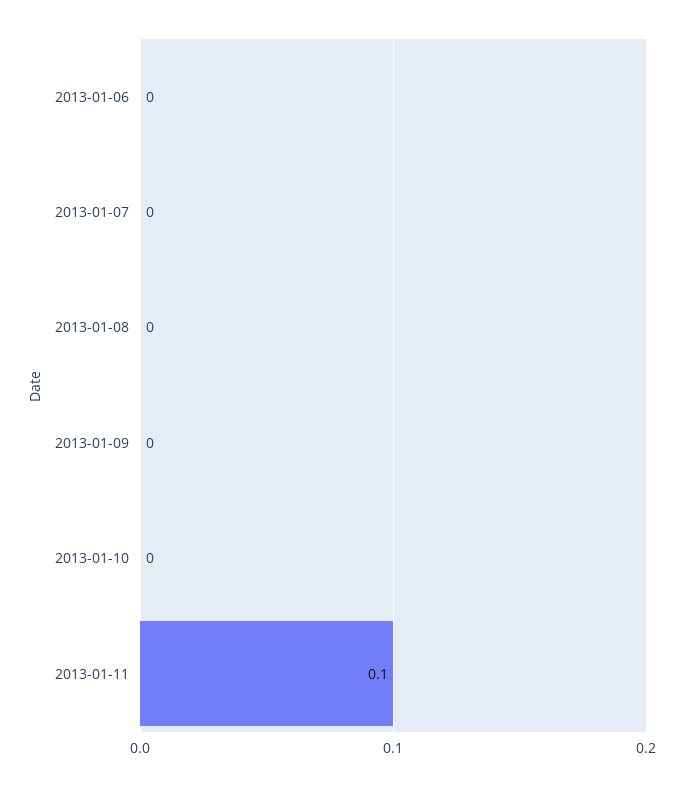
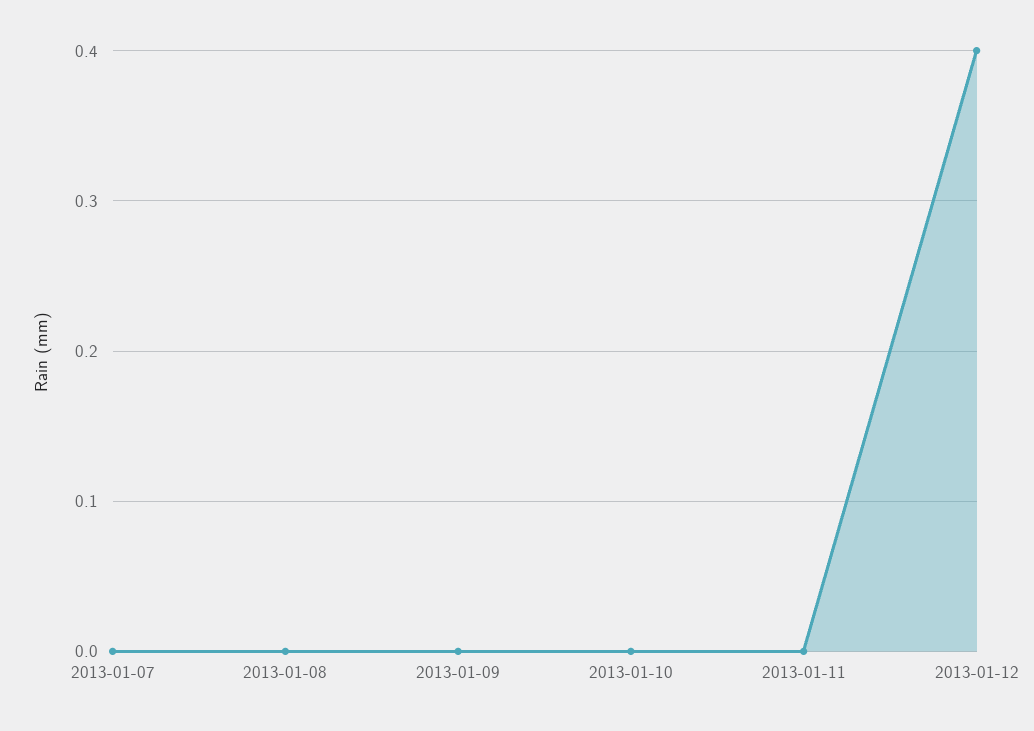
2013-01-06: 0 -> none
2013-01-11: 0.1 -> 0
2013-01-12: none -> 0.4

